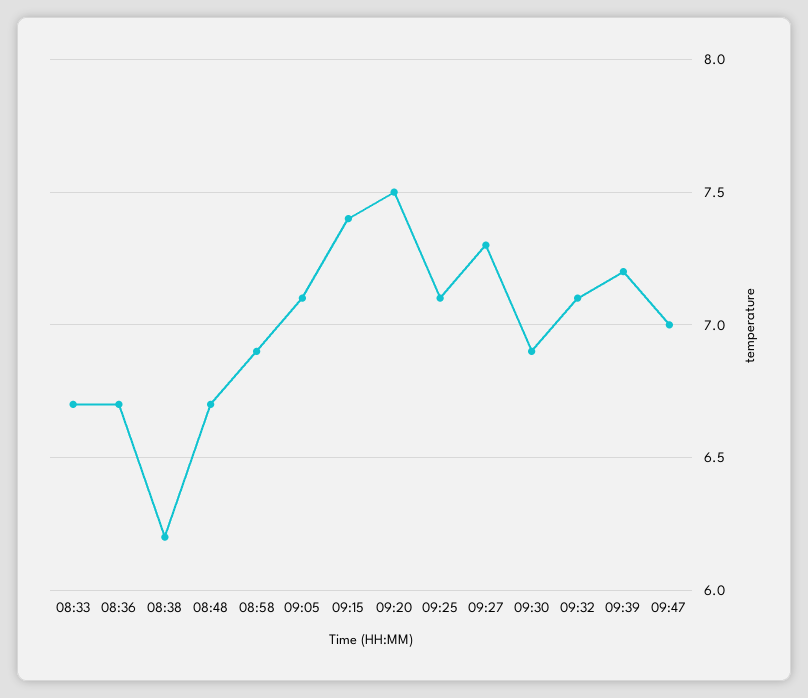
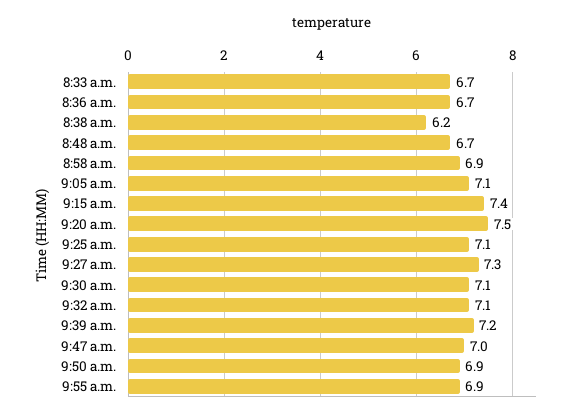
09:30: 6.9 -> 7.1
9:50 a.m.: none -> 6.9
9:55 a.m.: none -> 6.9

